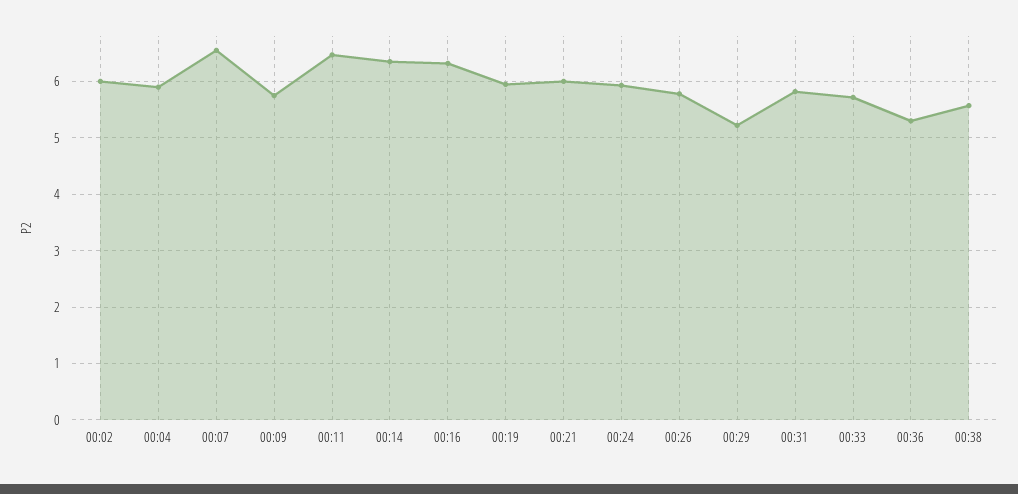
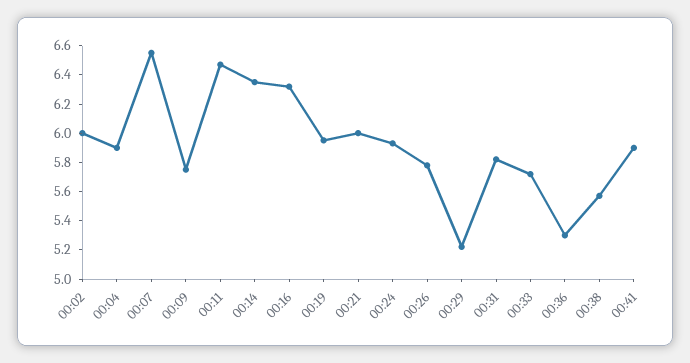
00:41: none -> 5.9

